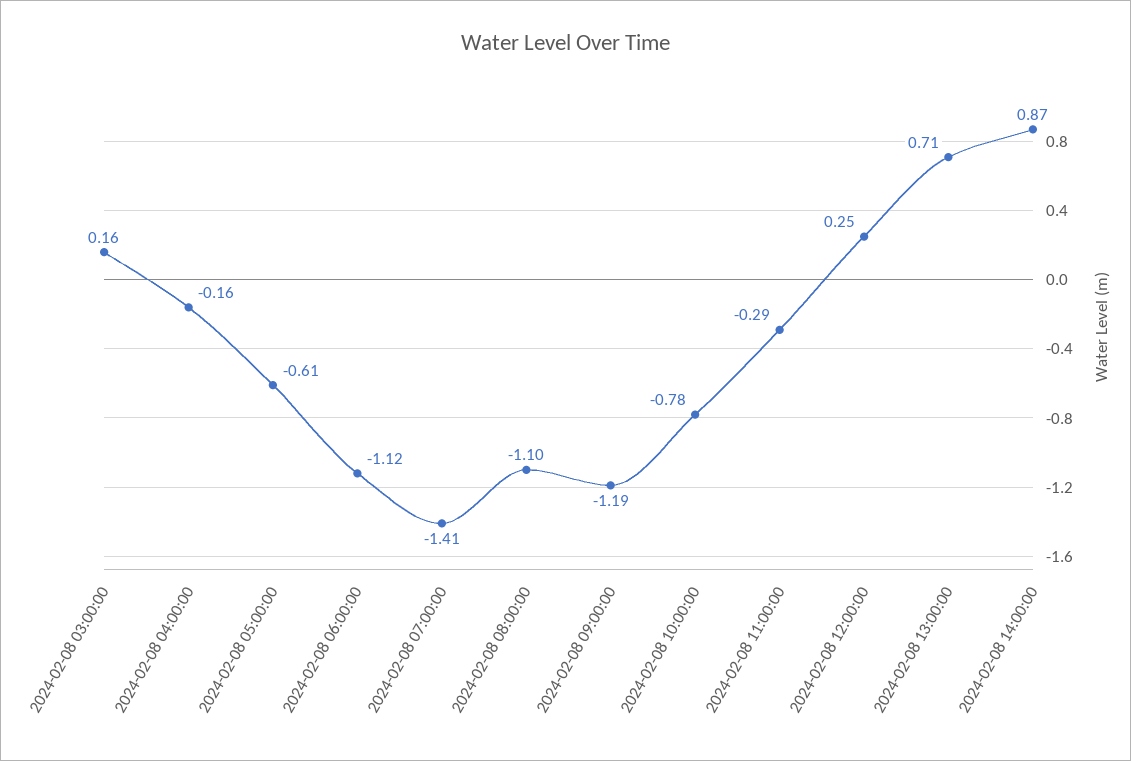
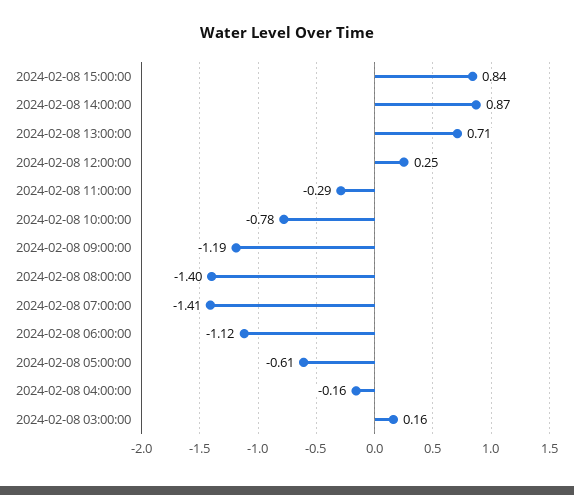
2024-02-08 08:00:00: -1.1 -> -1.4
2024-02-08 15:00:00: none -> 0.84

